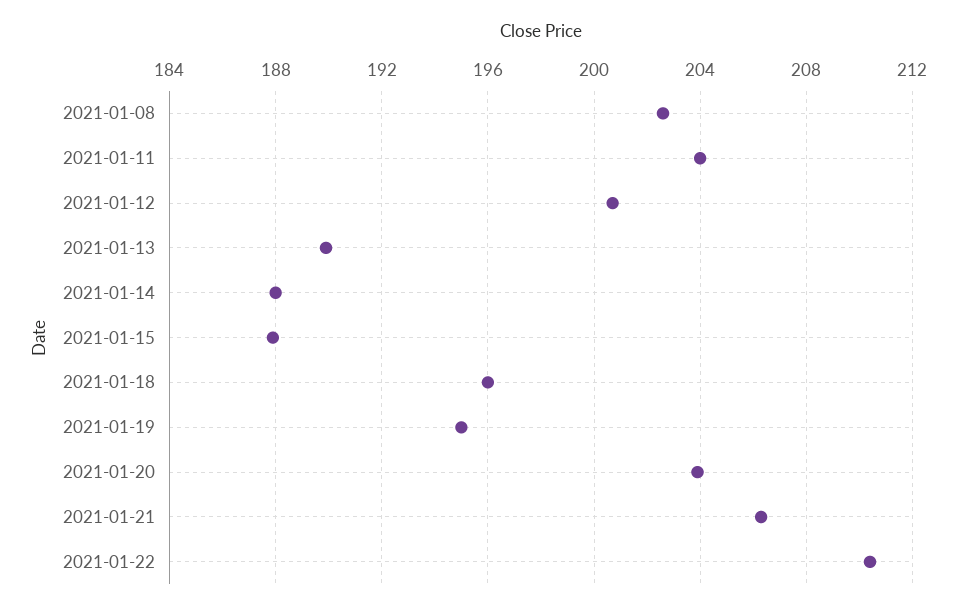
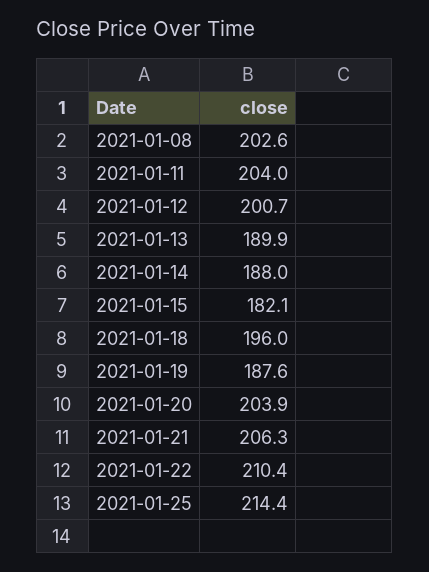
2021-01-15: 188 -> 182.1
2021-01-19: 195 -> 187.6
2021-01-25: none -> 214.4

